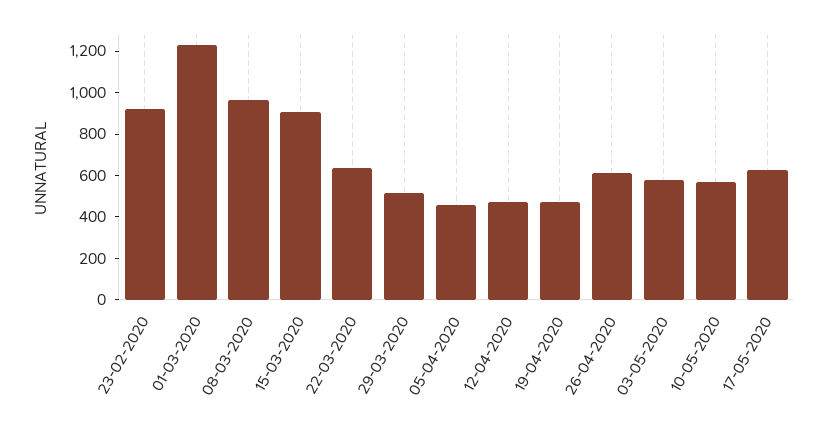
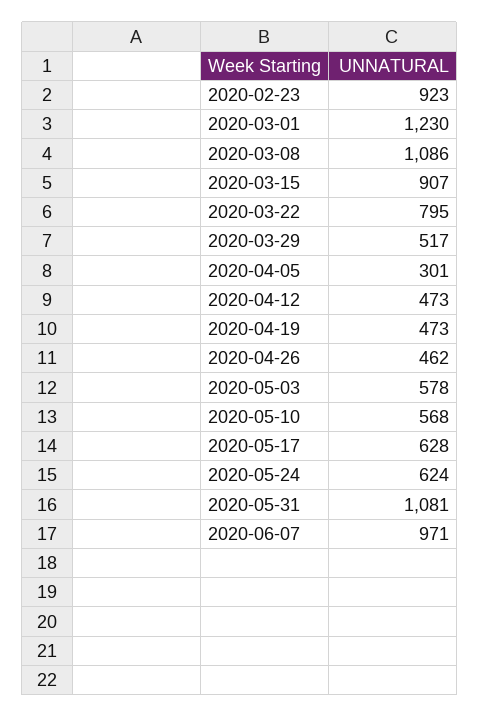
08-03-2020: 950 -> 1086
22-03-2020: 650 -> 795
05-04-2020: 450 -> 301
26-04-2020: 600 -> 462
2020-05-24: none -> 624
2020-05-31: none -> 1081
2020-06-07: none -> 971

